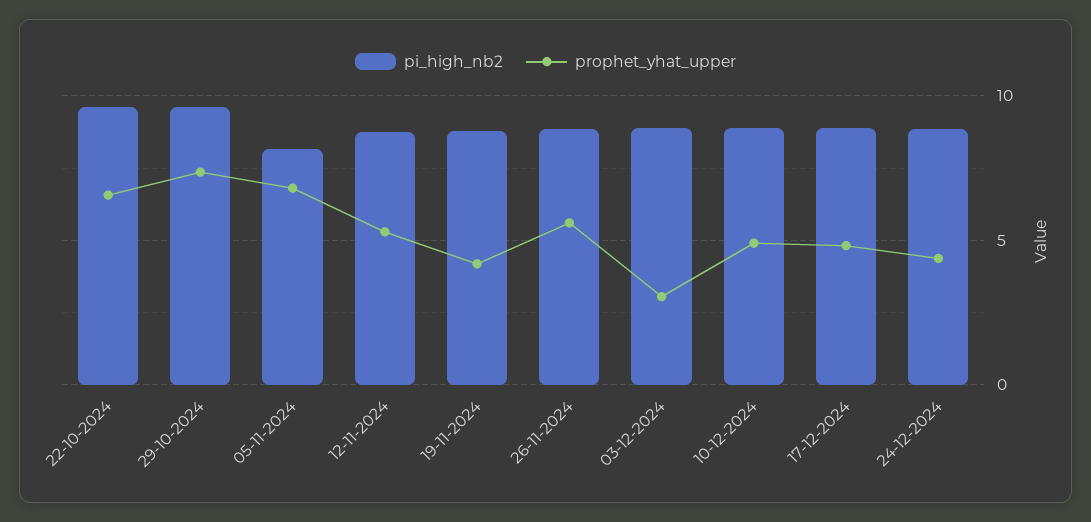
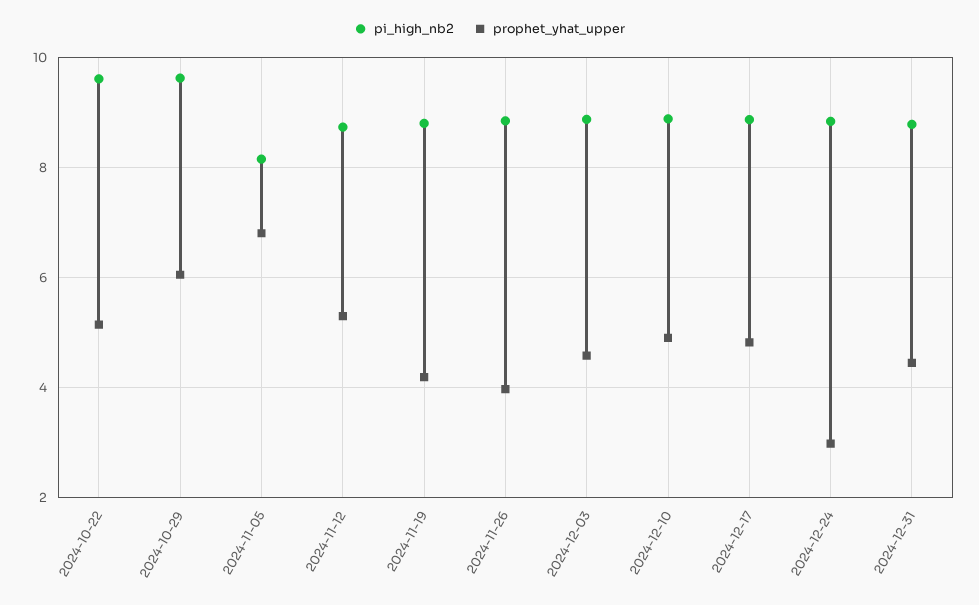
prophet_yhat_upper, 22-10-2024: 6.5 -> 5.2
prophet_yhat_upper, 29-10-2024: 7.5 -> 6
prophet_yhat_upper, 26-11-2024: 5.5 -> 4
prophet_yhat_upper, 03-12-2024: 3 -> 4.6
prophet_yhat_upper, 24-12-2024: 4.5 -> 3
pi_high_nb2, 2024-12-31: none -> 8.8
prophet_yhat_upper, 2024-12-31: none -> 4.4

